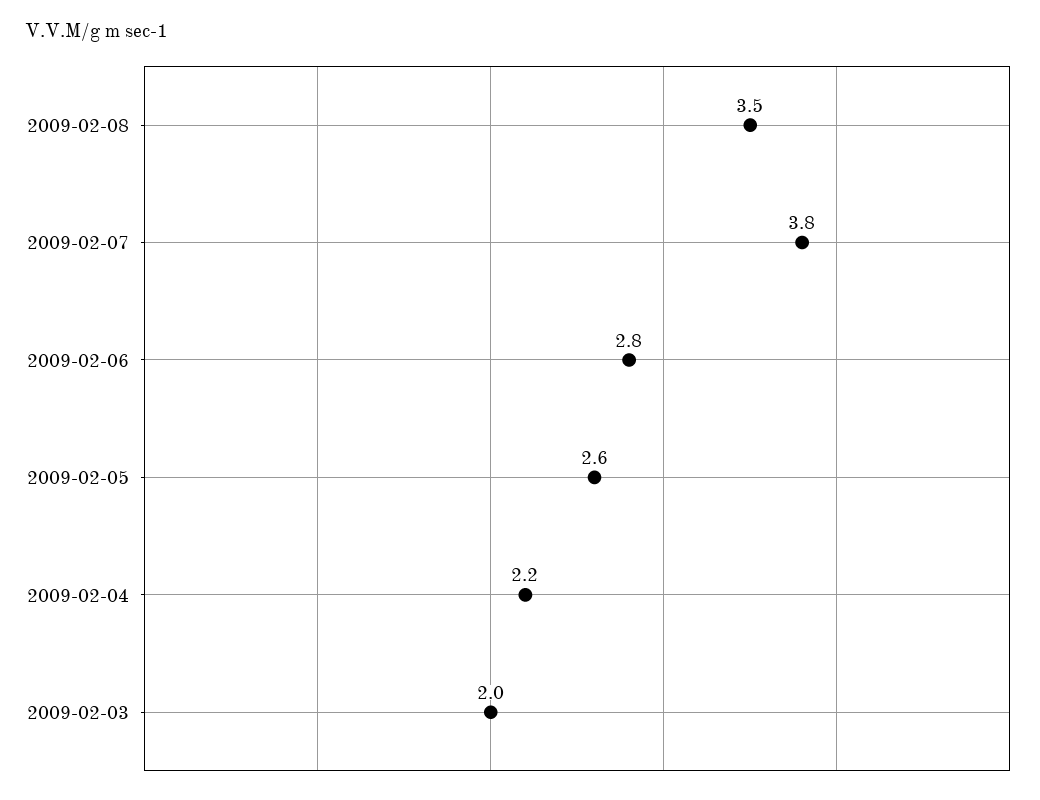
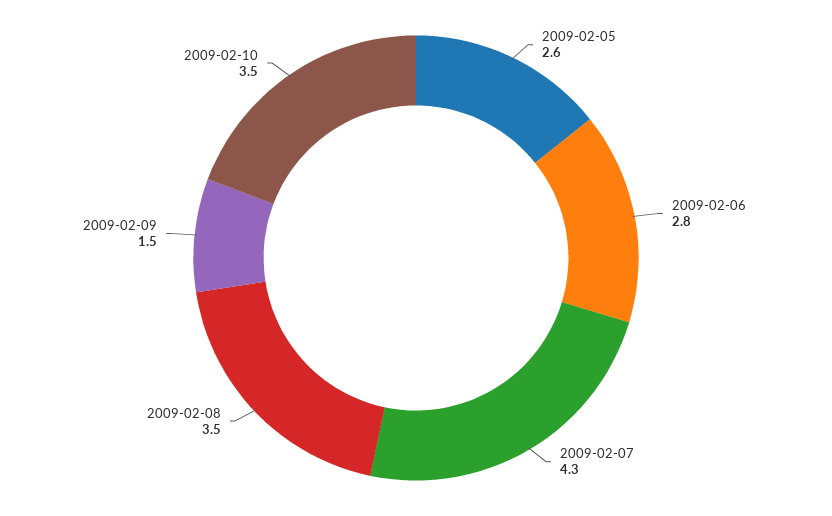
2009-02-07: 3.8 -> 4.3
2009-02-04: 2.2 -> none
2009-02-03: 2 -> none
2009-02-09: none -> 1.5
2009-02-10: none -> 3.5

